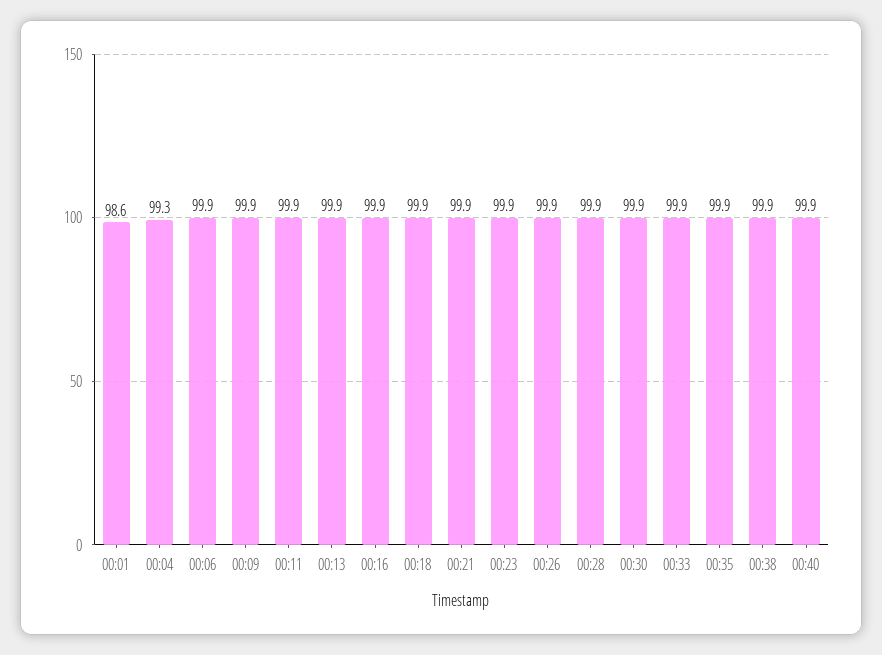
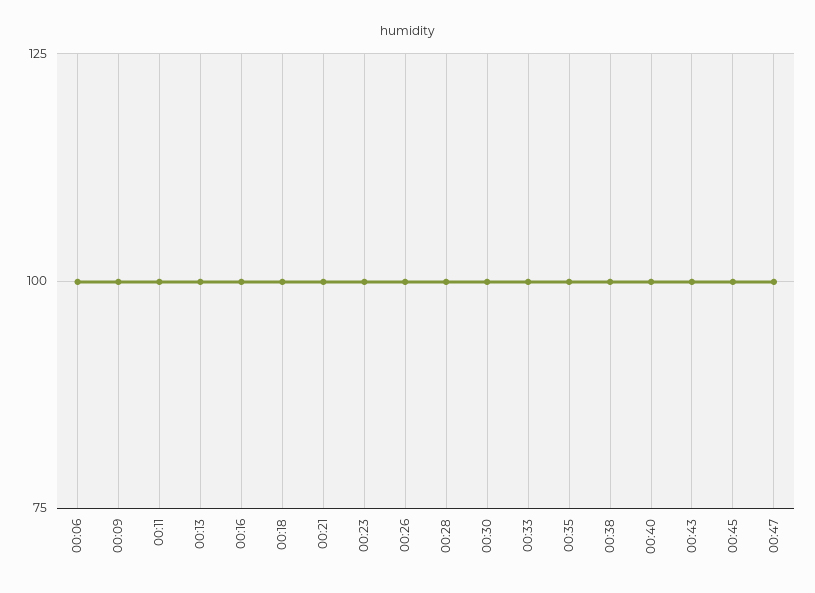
00:01: 98.6 -> none
00:04: 99.3 -> none
00:43: none -> 100
00:45: none -> 100
00:47: none -> 100

